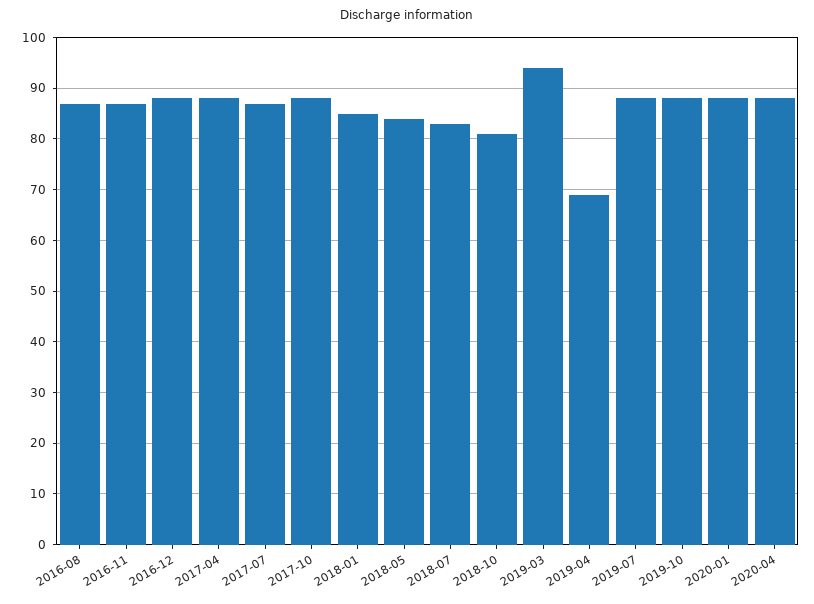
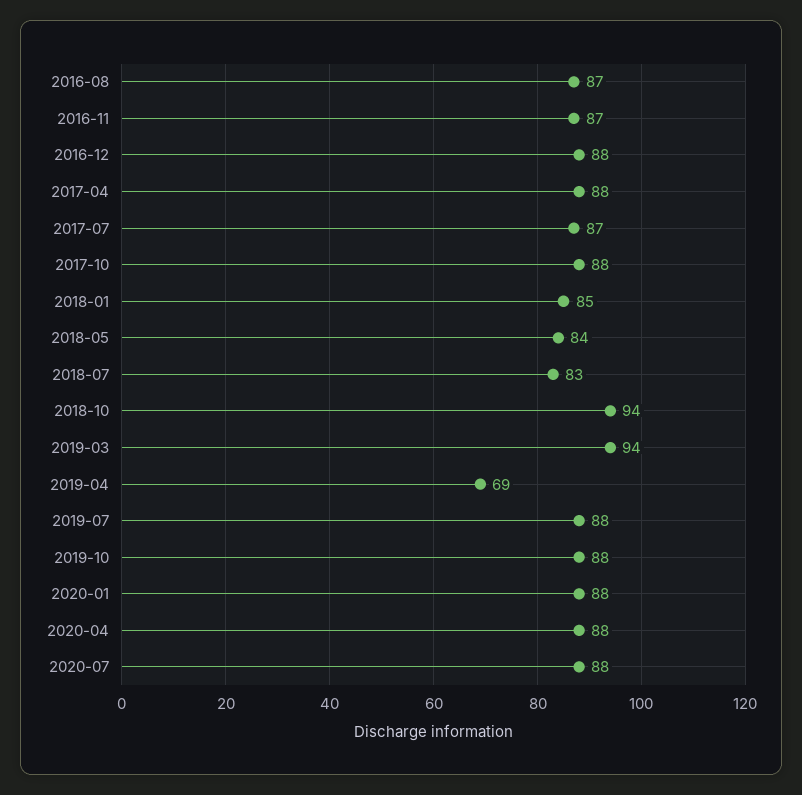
2018-10: 80 -> 94
2020-07: none -> 88

